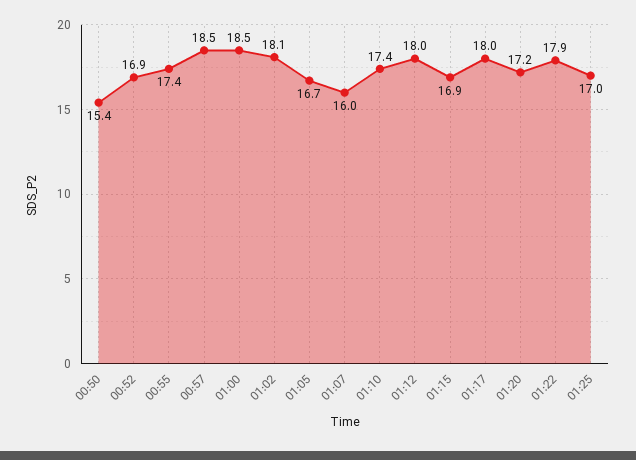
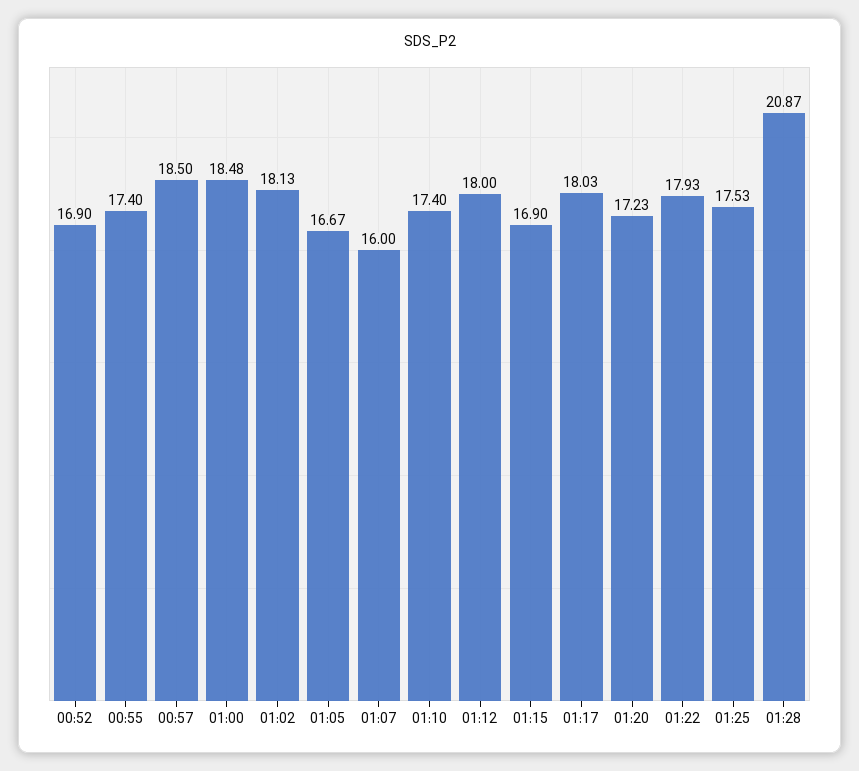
00:50: 15.4 -> none
01:25: 17 -> 17.53
01:28: none -> 20.87

